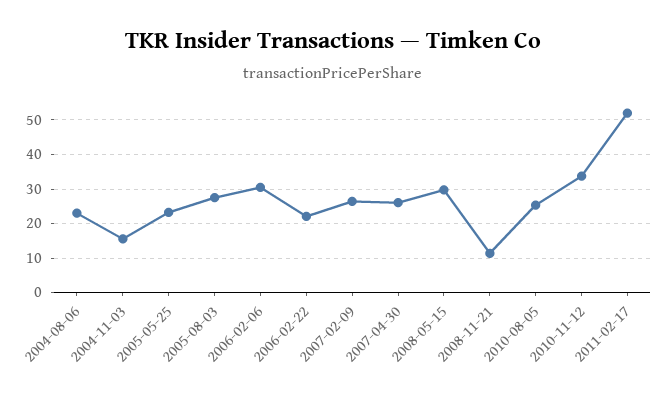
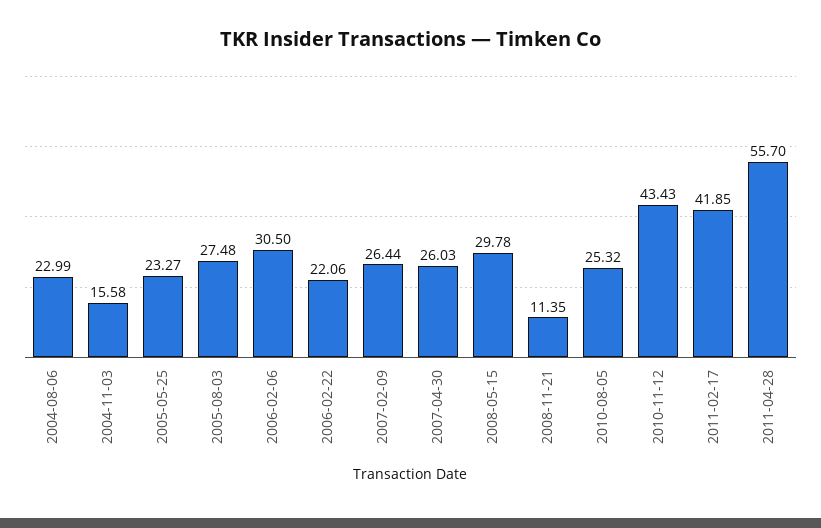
2010-11-12: 34 -> 43.43
2011-02-17: 52 -> 41.85
2011-04-28: none -> 55.7

